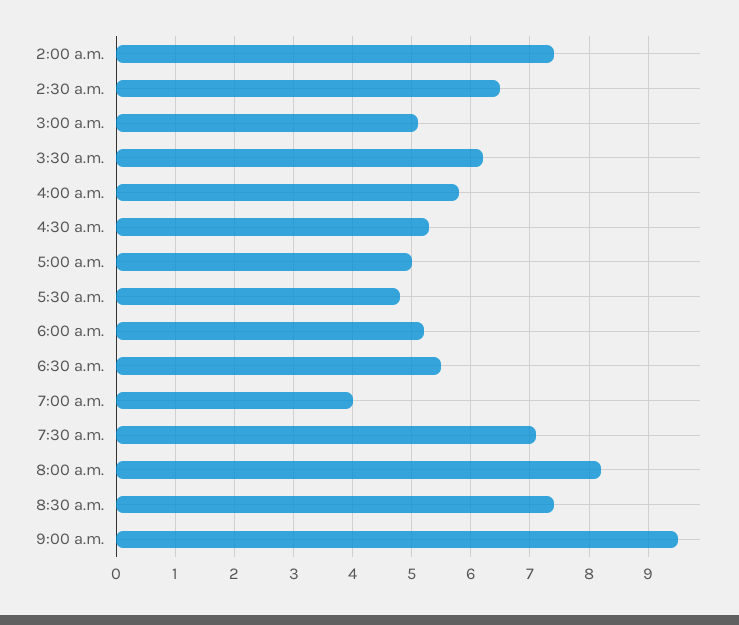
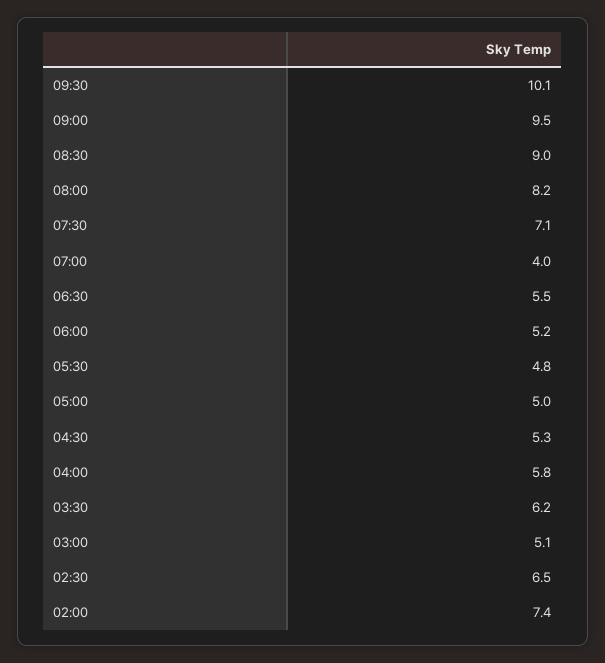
8:30 a.m.: 7.5 -> 9
09:30: none -> 10.1

